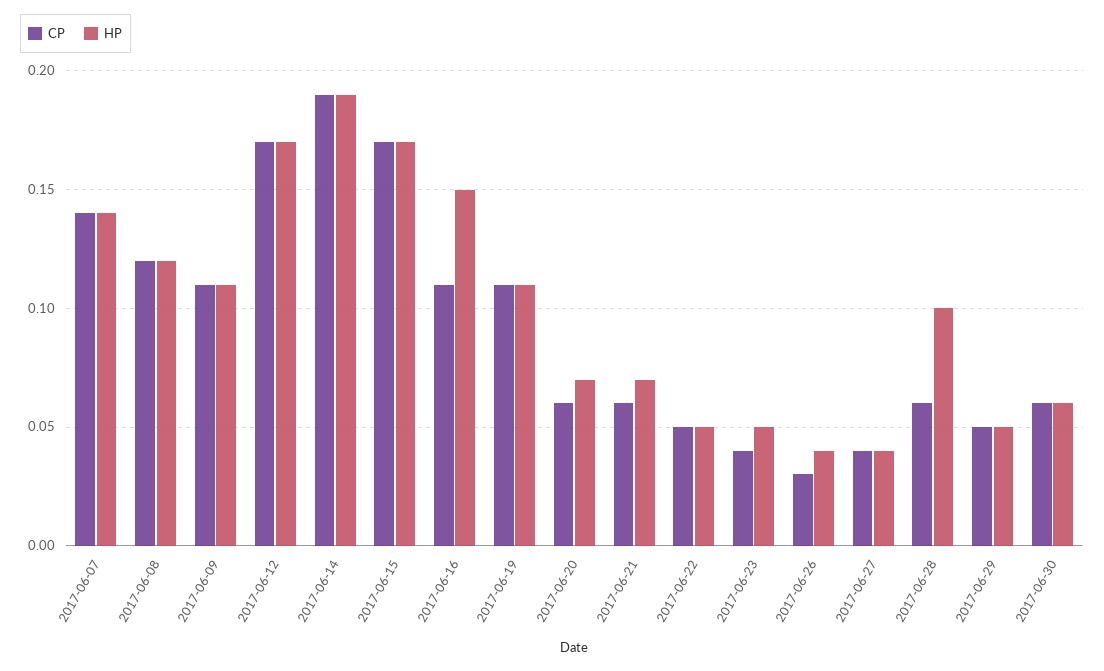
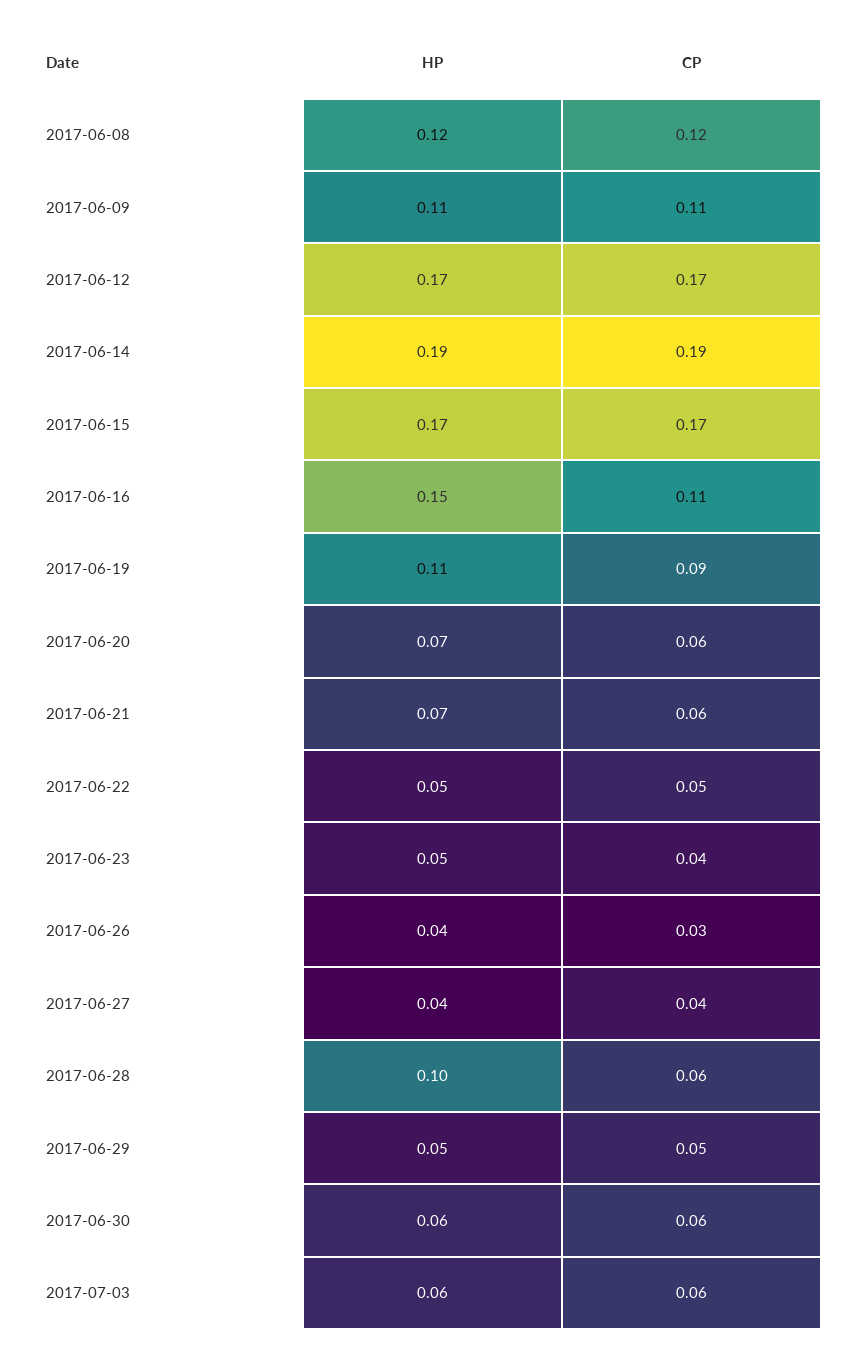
CP, 2017-06-07: 0.14 -> none
HP, 2017-06-07: 0.14 -> none
CP, 2017-06-19: 0.11 -> 0.09
HP, 2017-07-03: none -> 0.06
CP, 2017-07-03: none -> 0.06

